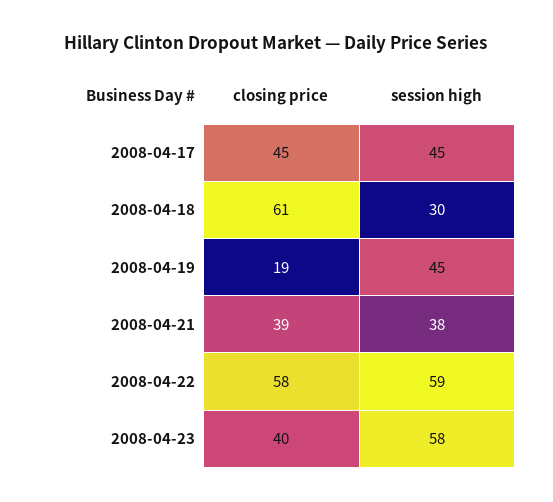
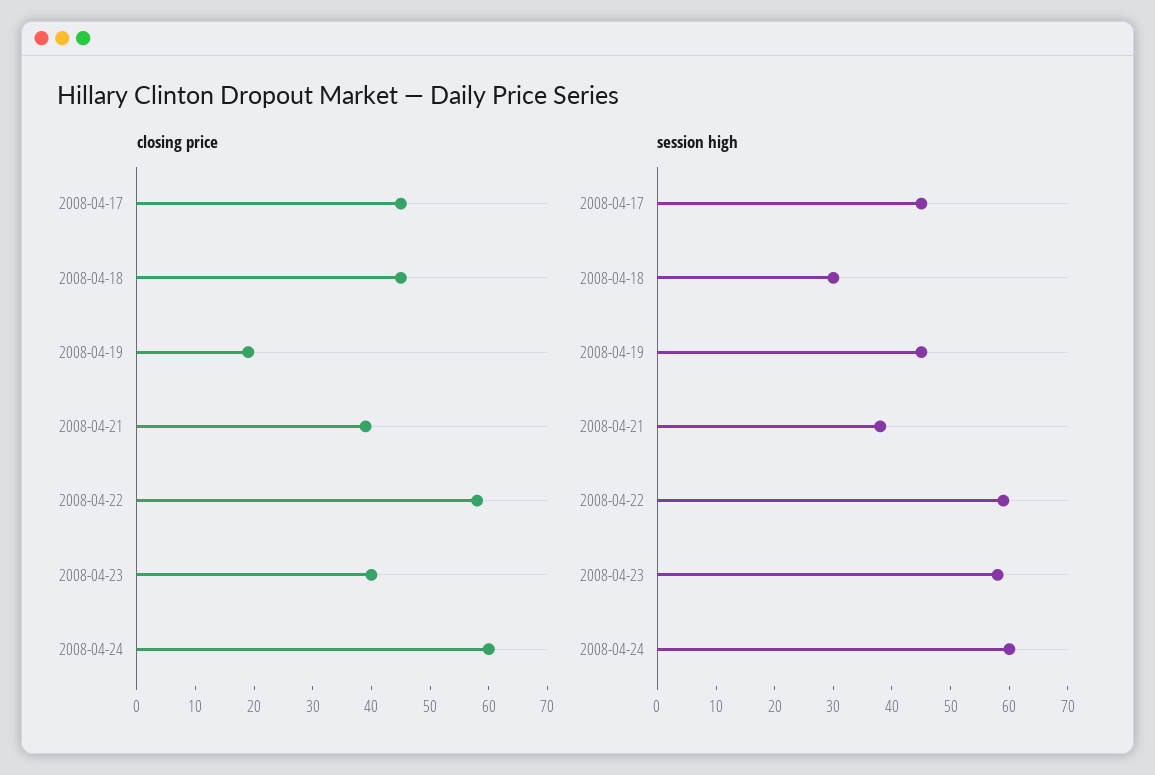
closing price, 2008-04-18: 61 -> 45
closing price, 2008-04-24: none -> 60
session high, 2008-04-24: none -> 60

